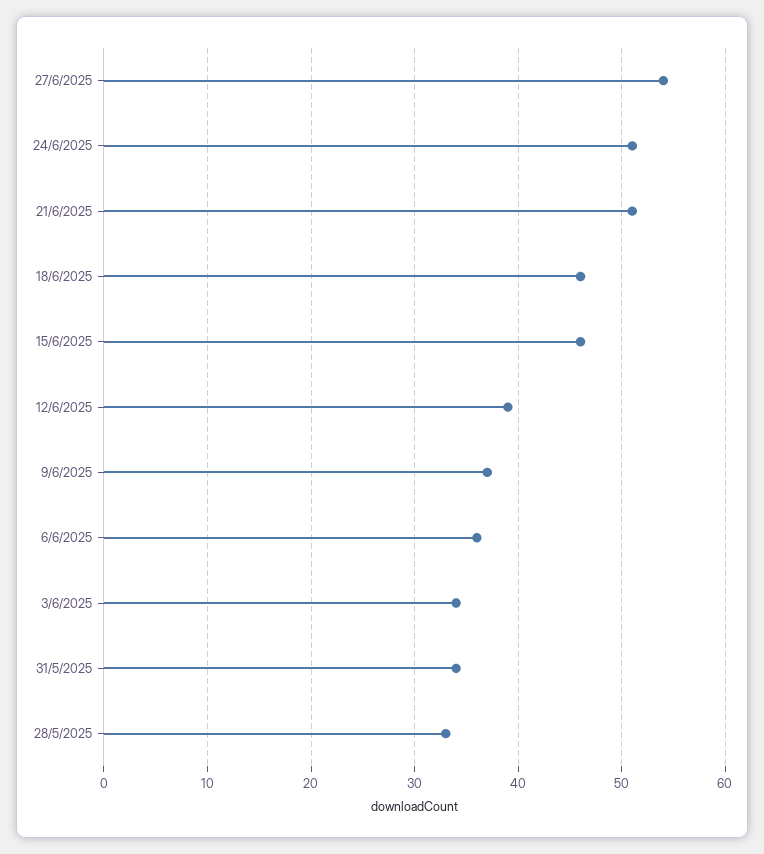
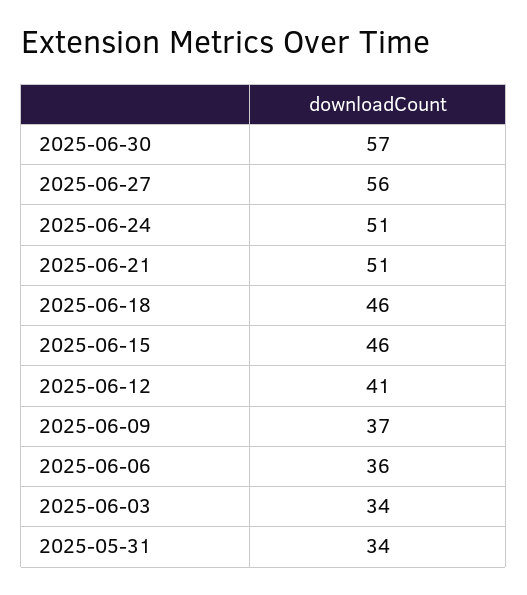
27/6/2025: 54 -> 56
12/6/2025: 39 -> 41
28/5/2025: 33 -> none
2025-06-30: none -> 57

